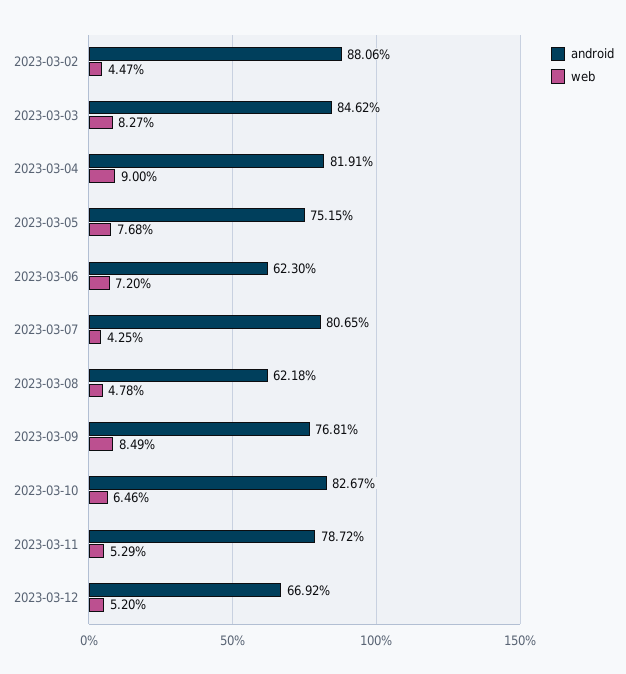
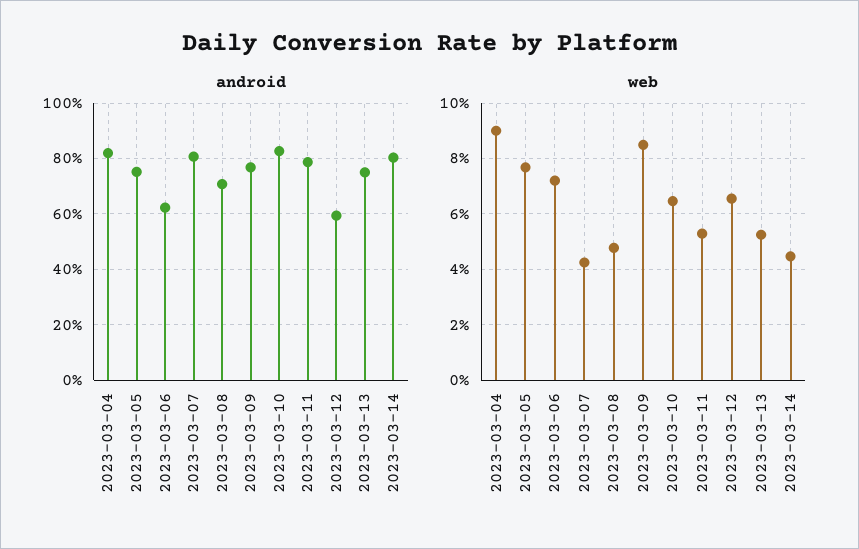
android, 2023-03-02: 88.06 -> none
web, 2023-03-02: 4.47 -> none
android, 2023-03-03: 84.62 -> none
web, 2023-03-03: 8.27 -> none
android, 2023-03-08: 62.18 -> 70
android, 2023-03-12: 66.92 -> 60
web, 2023-03-12: 5.2 -> 6.5
android, 2023-03-13: none -> 75
android, 2023-03-14: none -> 80
web, 2023-03-13: none -> 5.25
web, 2023-03-14: none -> 4.5

